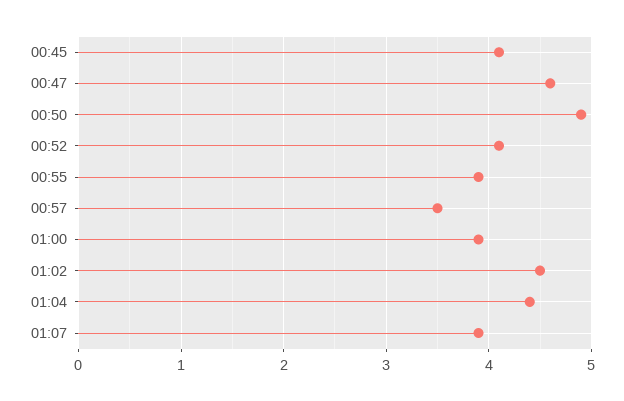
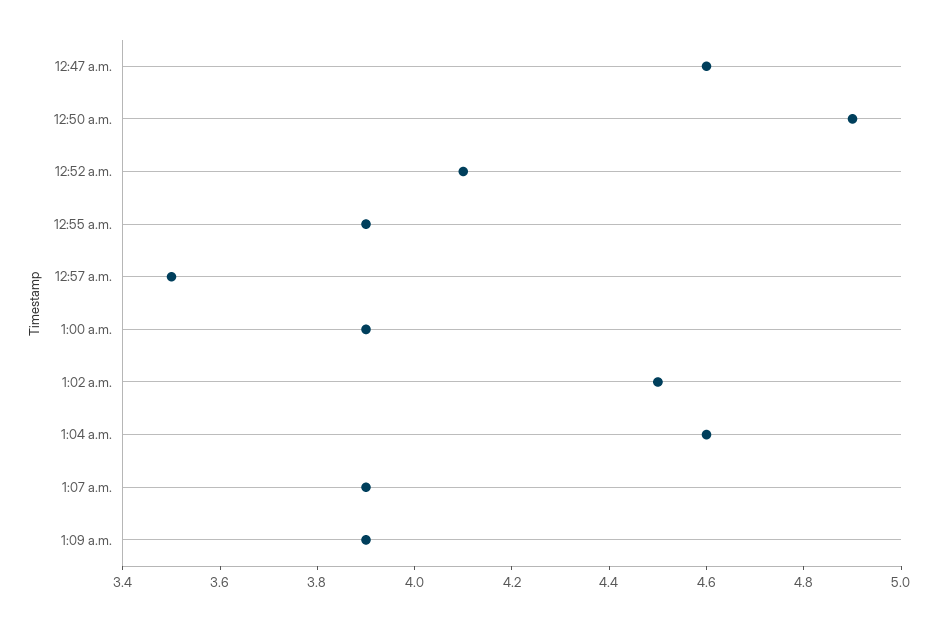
00:45: 4.1 -> none
01:04: 4.4 -> 4.6
1:09 a.m.: none -> 3.9

